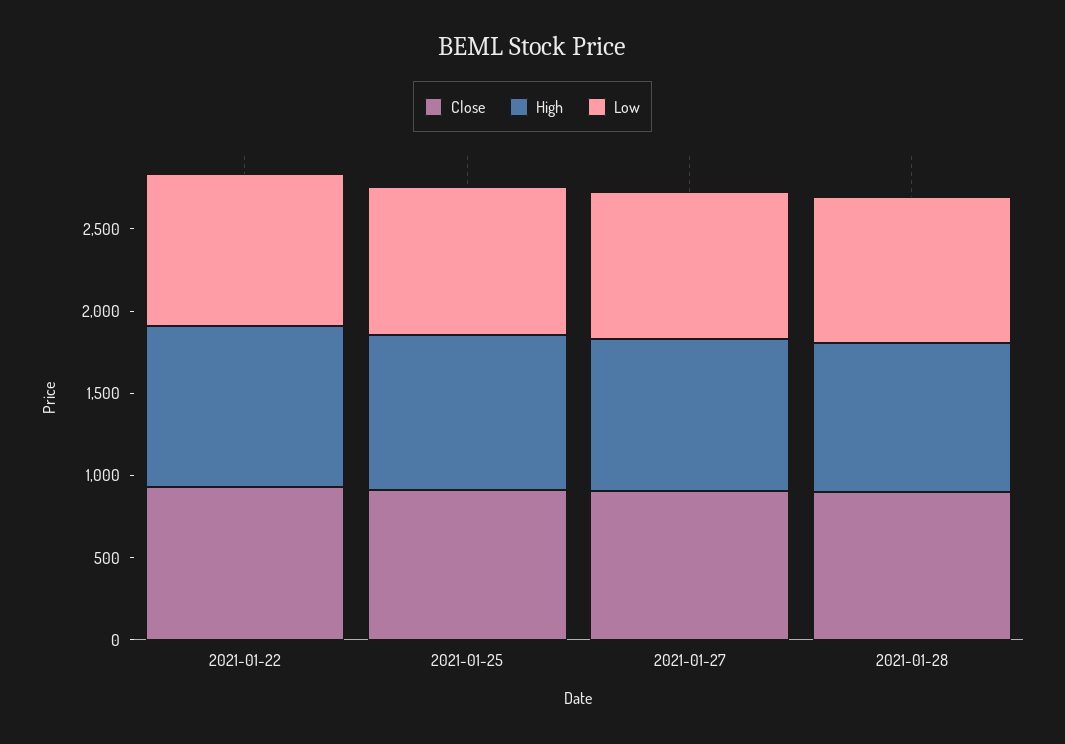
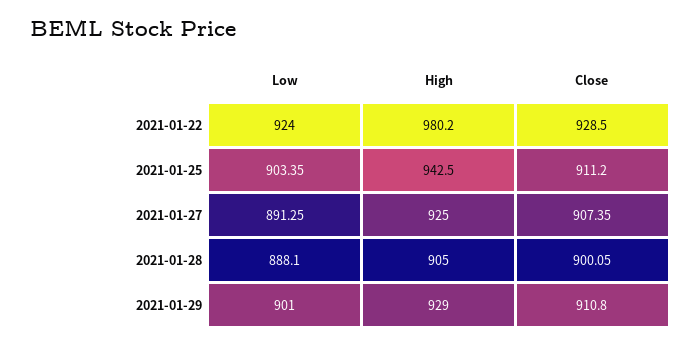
Low, 2021-01-29: none -> 901
High, 2021-01-29: none -> 929
Close, 2021-01-29: none -> 910.8

